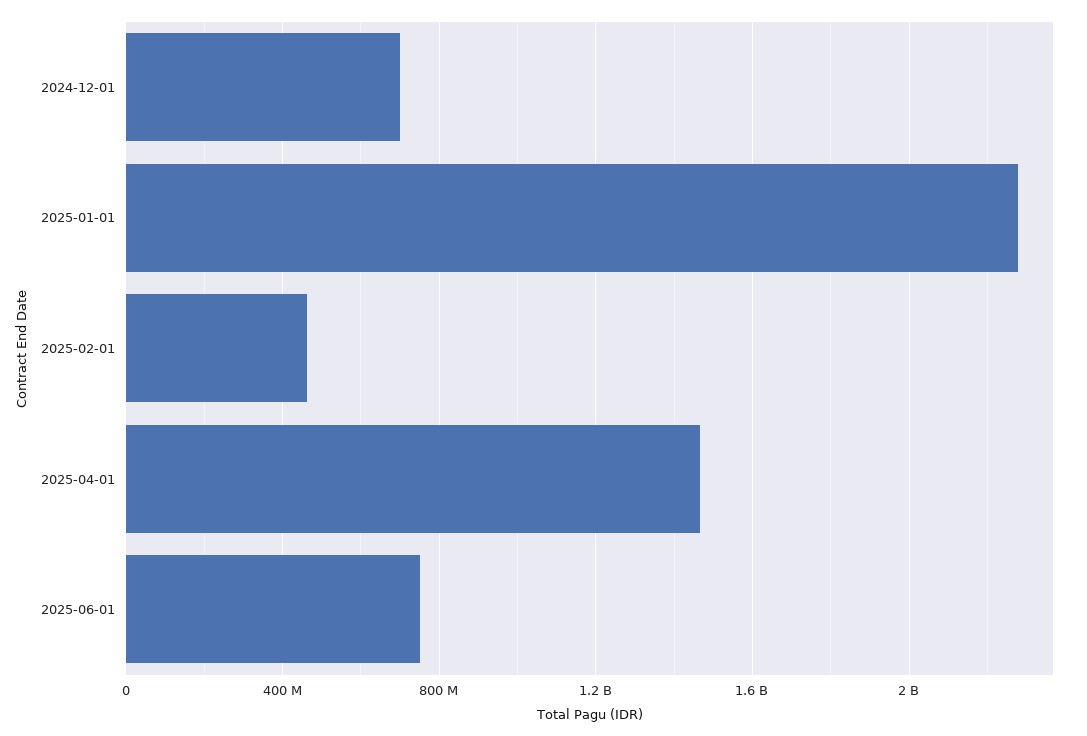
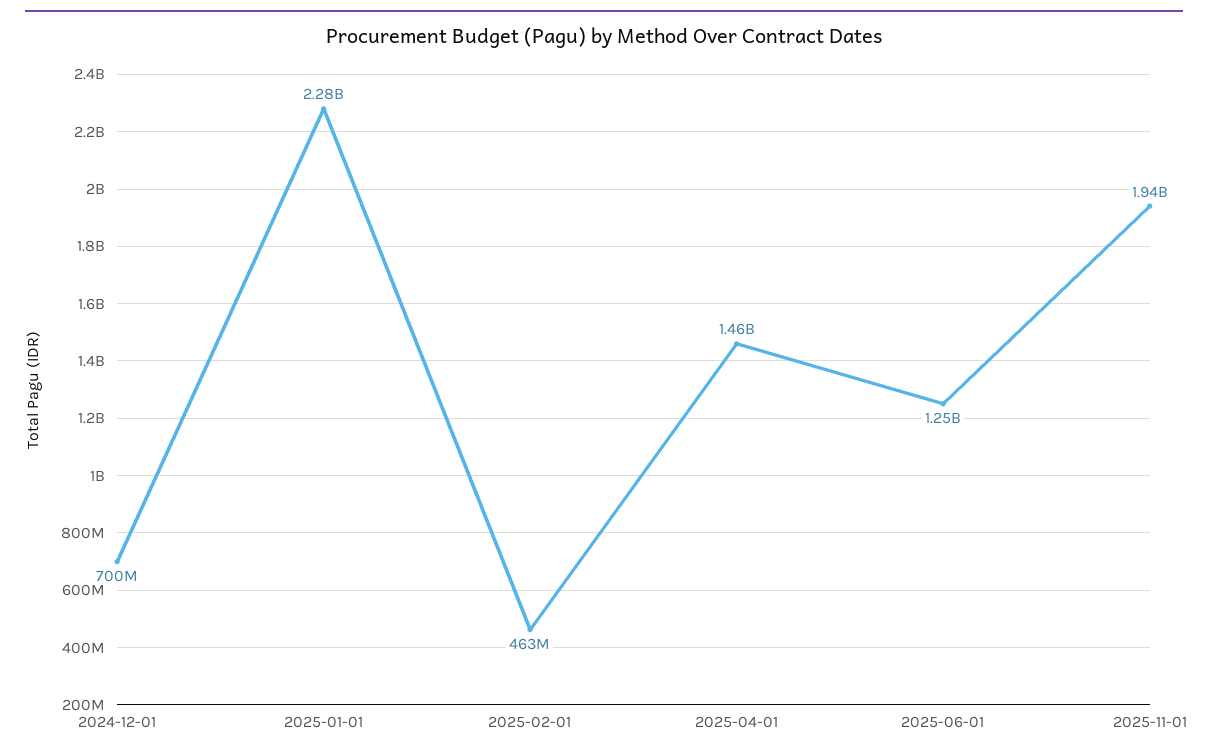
2025-06-01: 750000000 -> 1250000000
2025-11-01: none -> 1940000000

